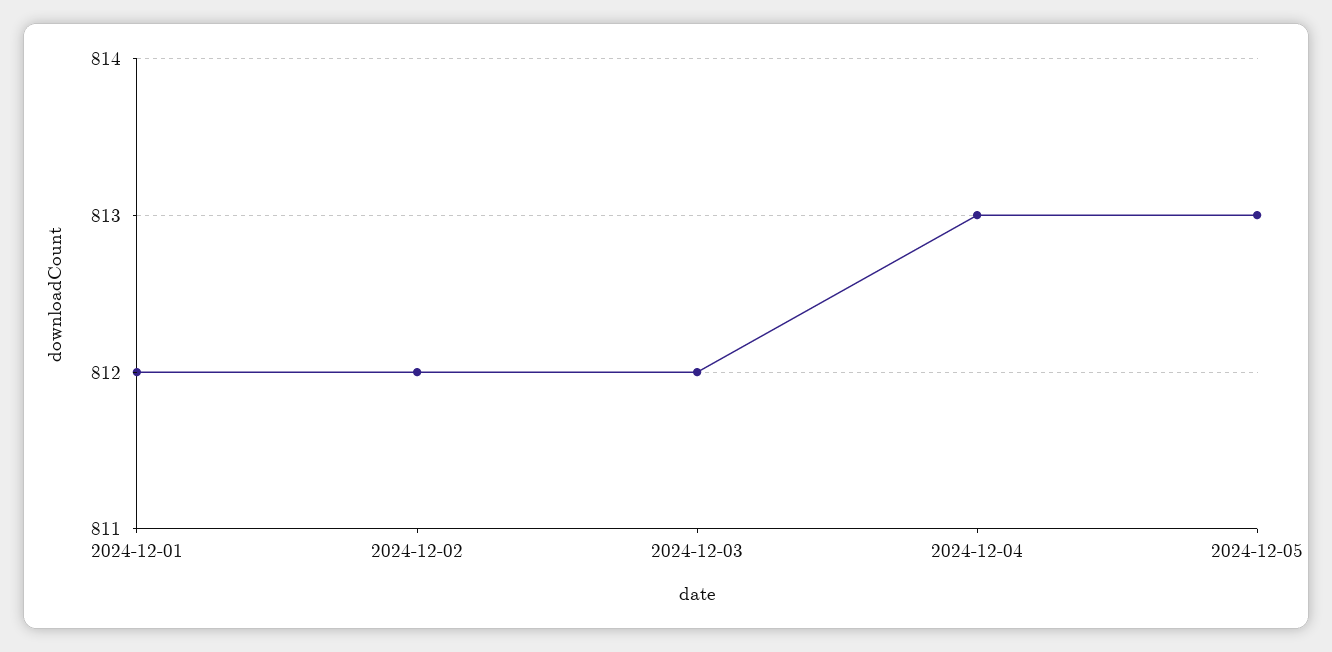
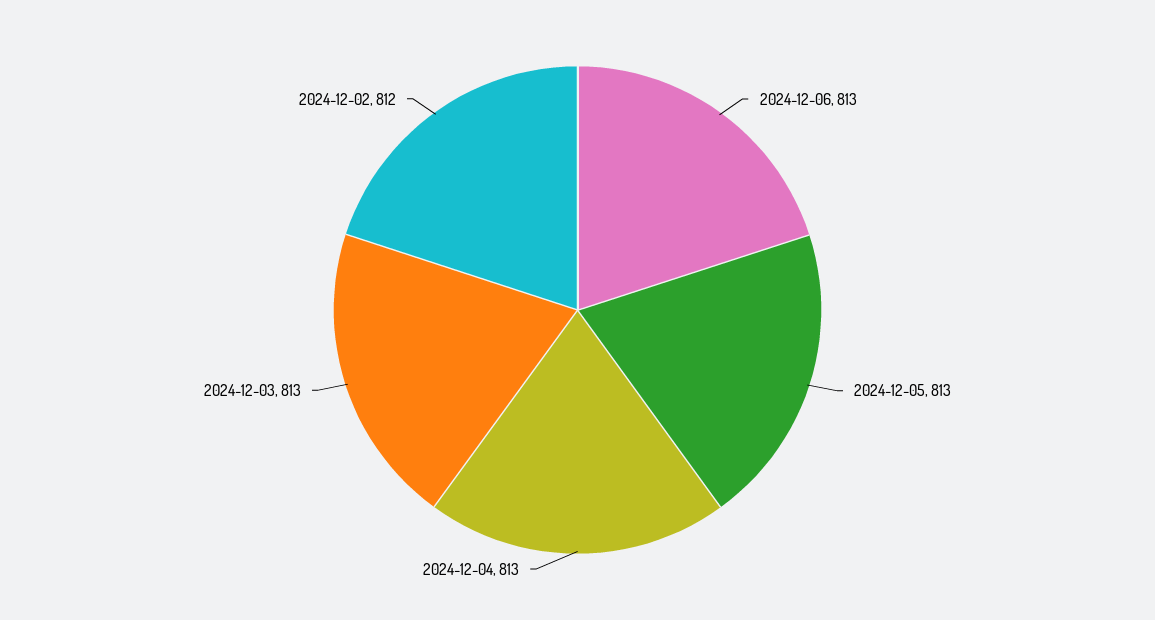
2024-12-01: 812 -> none
2024-12-03: 812 -> 813
2024-12-06: none -> 813

